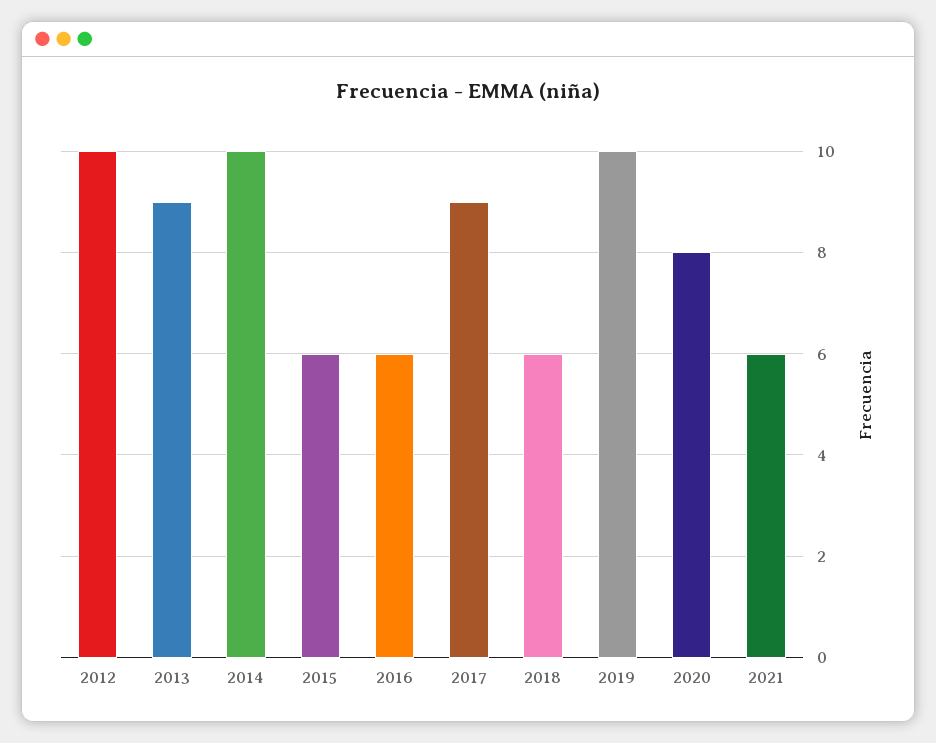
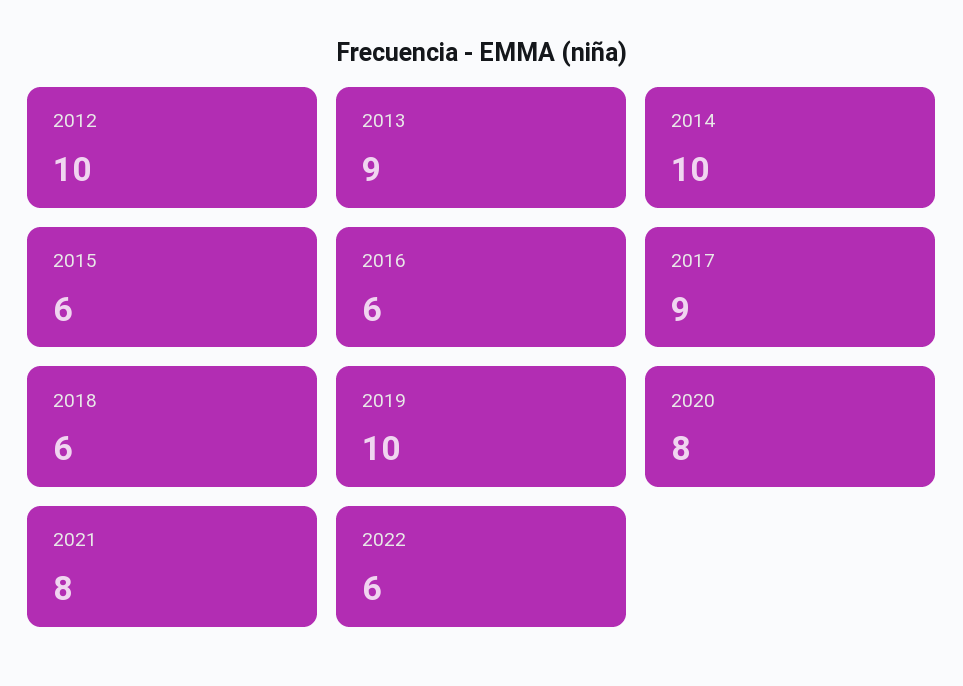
2021: 6 -> 8
2022: none -> 6

